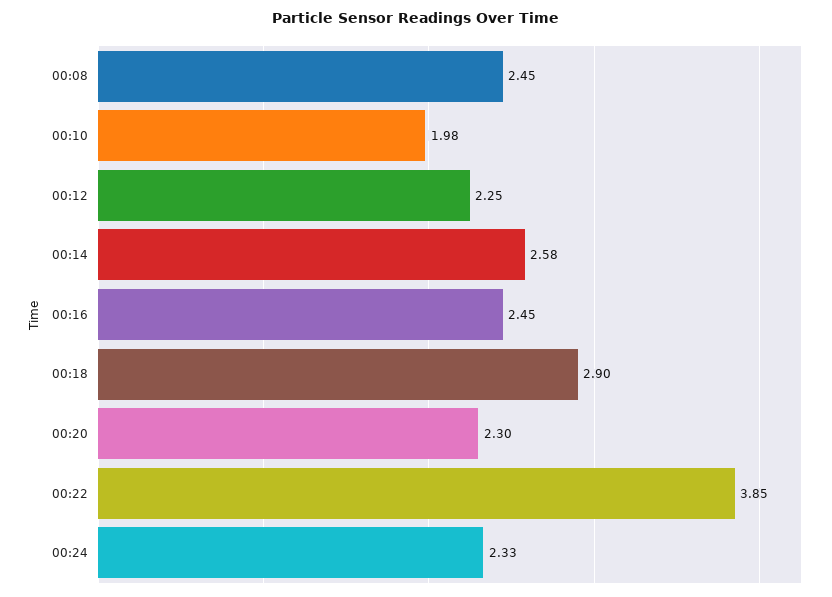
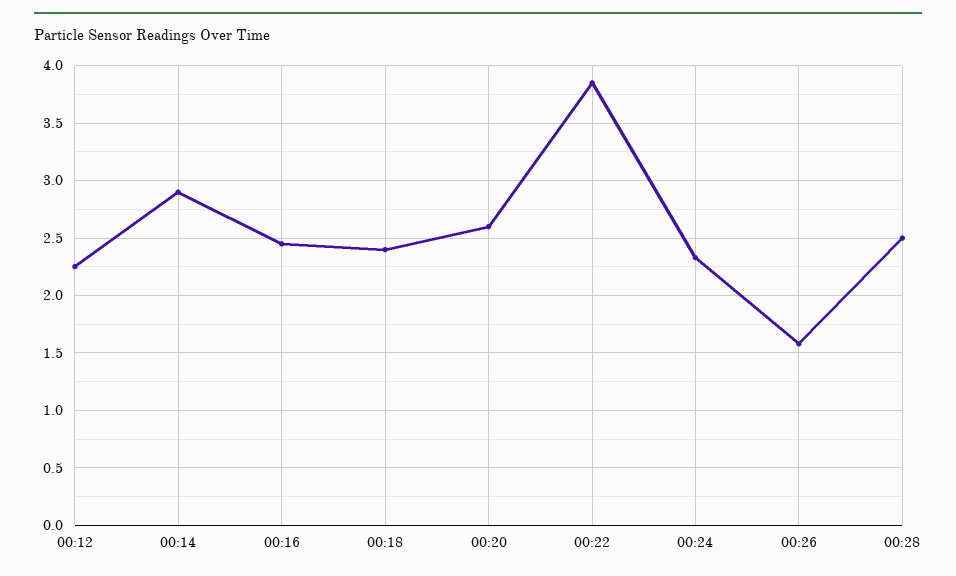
00:08: 2.45 -> none
00:10: 1.98 -> none
00:14: 2.58 -> 2.9
00:18: 2.9 -> 2.4
00:20: 2.3 -> 2.6
00:26: none -> 1.6
00:28: none -> 2.5

